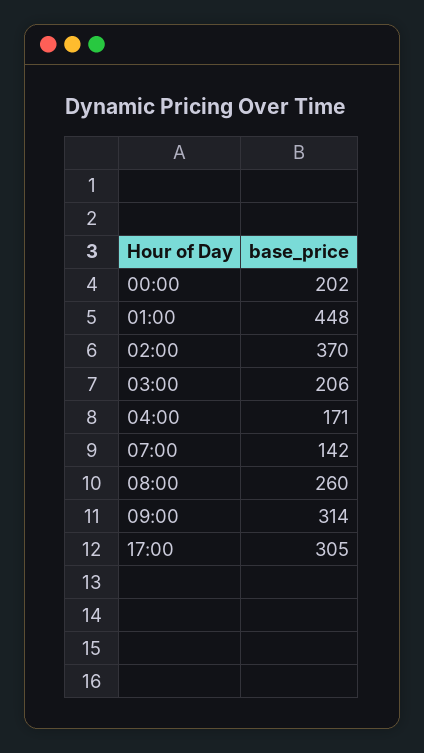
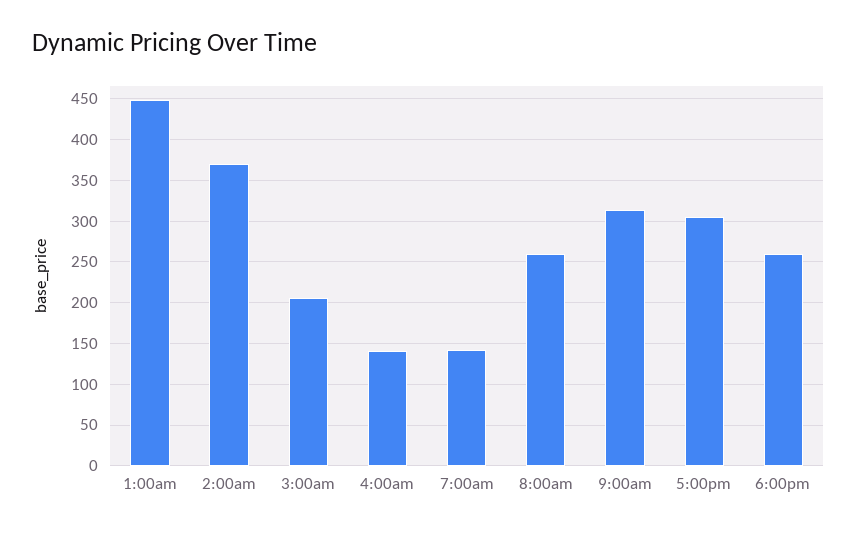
00:00: 202 -> none
04:00: 171 -> 140
6:00pm: none -> 260

